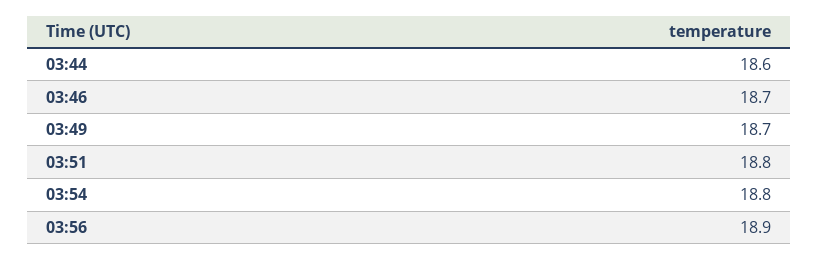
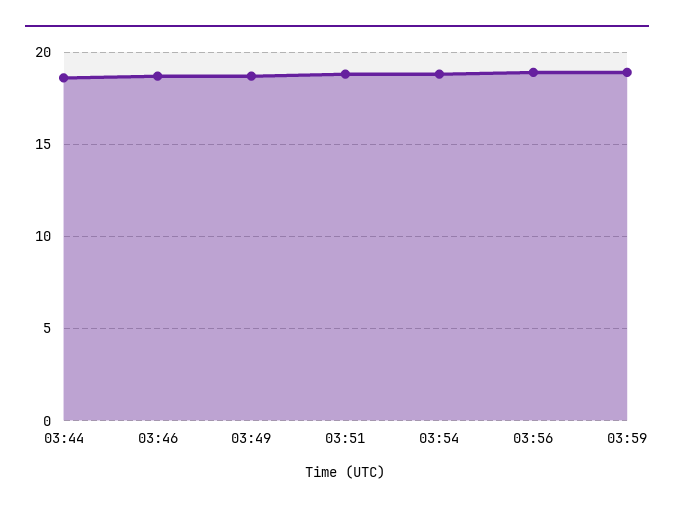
03:59: none -> 19

